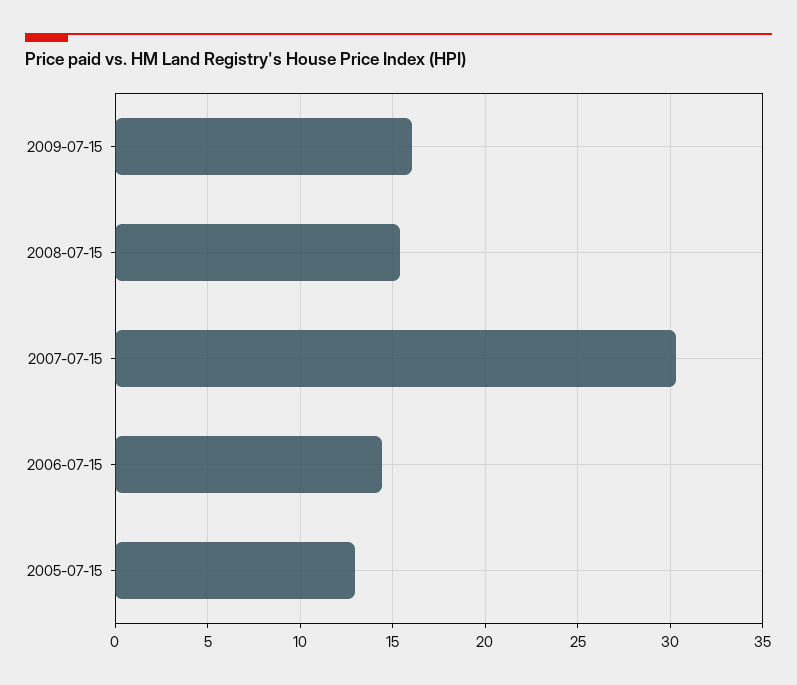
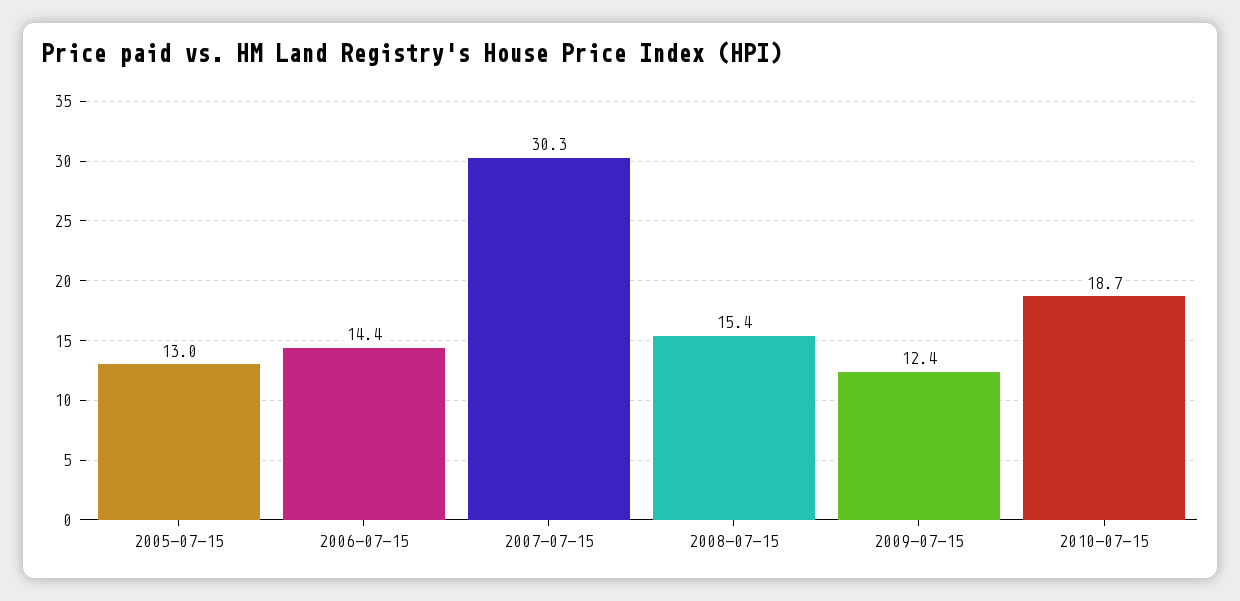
2009-07-15: 16 -> 12.4
2010-07-15: none -> 18.7

